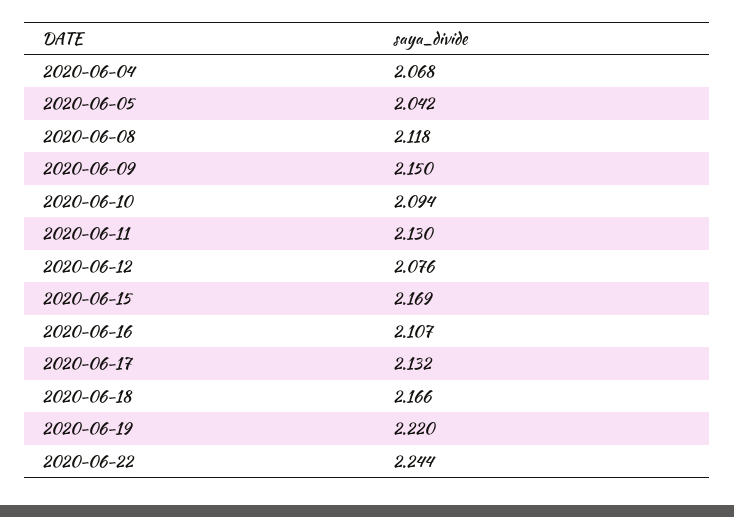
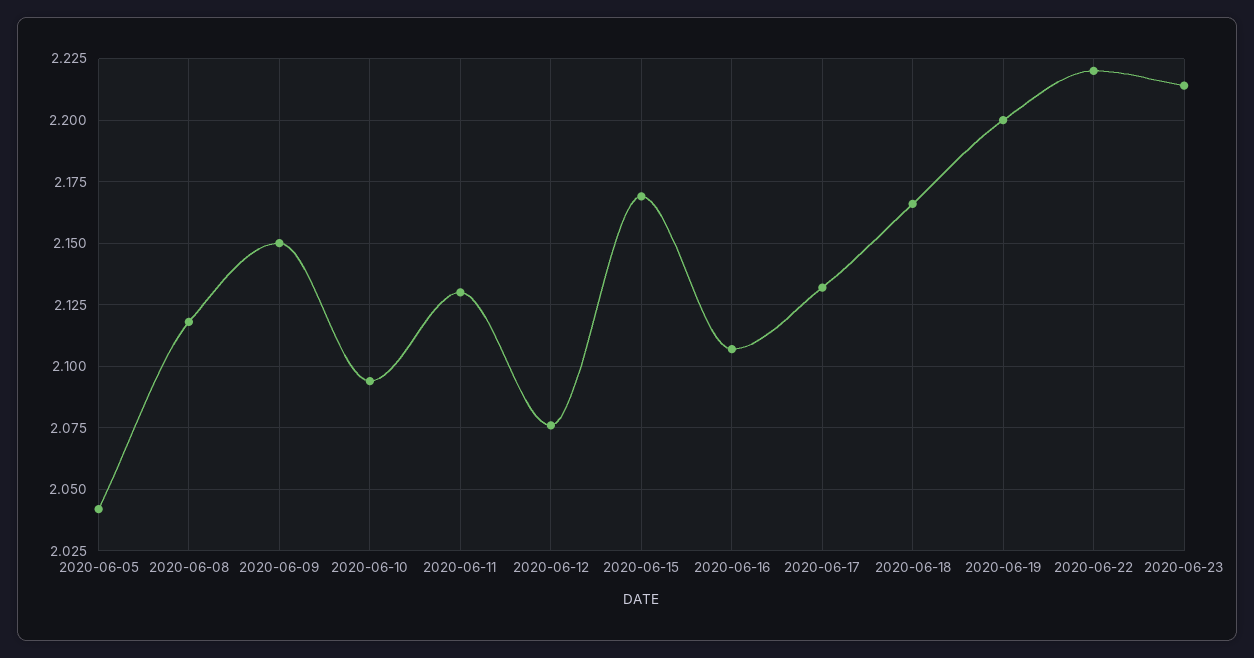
2020-06-04: 2.068 -> none
2020-06-19: 2.22 -> 2.2
2020-06-22: 2.244 -> 2.22
2020-06-23: none -> 2.215

